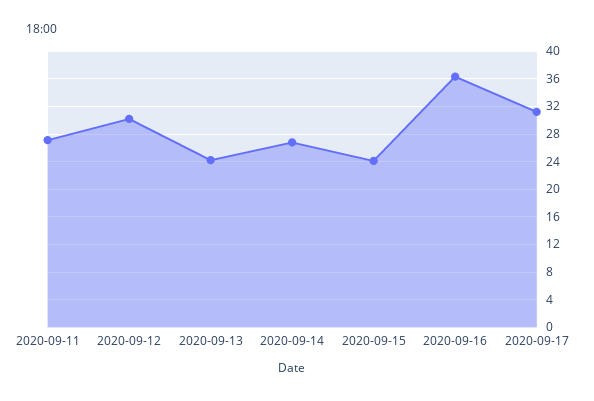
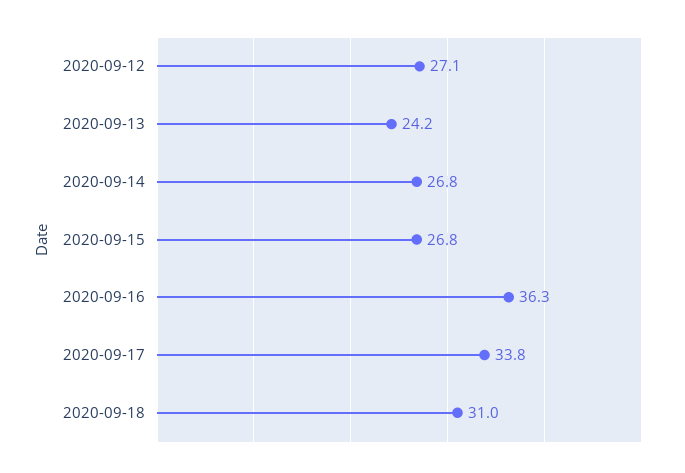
2020-09-11: 27 -> none
2020-09-12: 30 -> 27.1
2020-09-15: 24 -> 26.8
2020-09-17: 31 -> 33.8
2020-09-18: none -> 31

